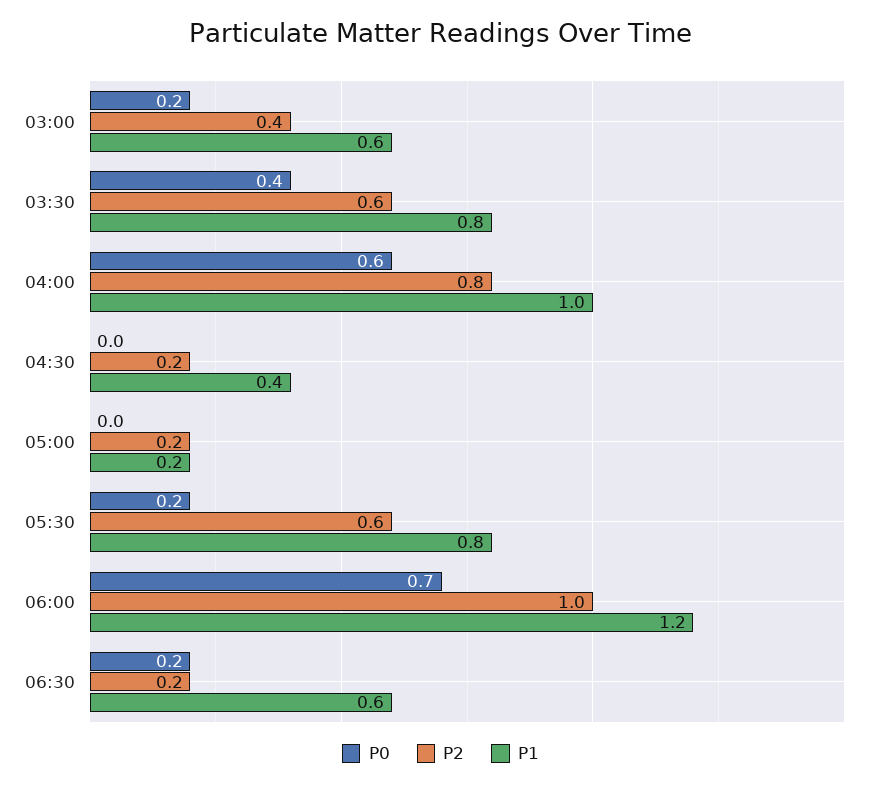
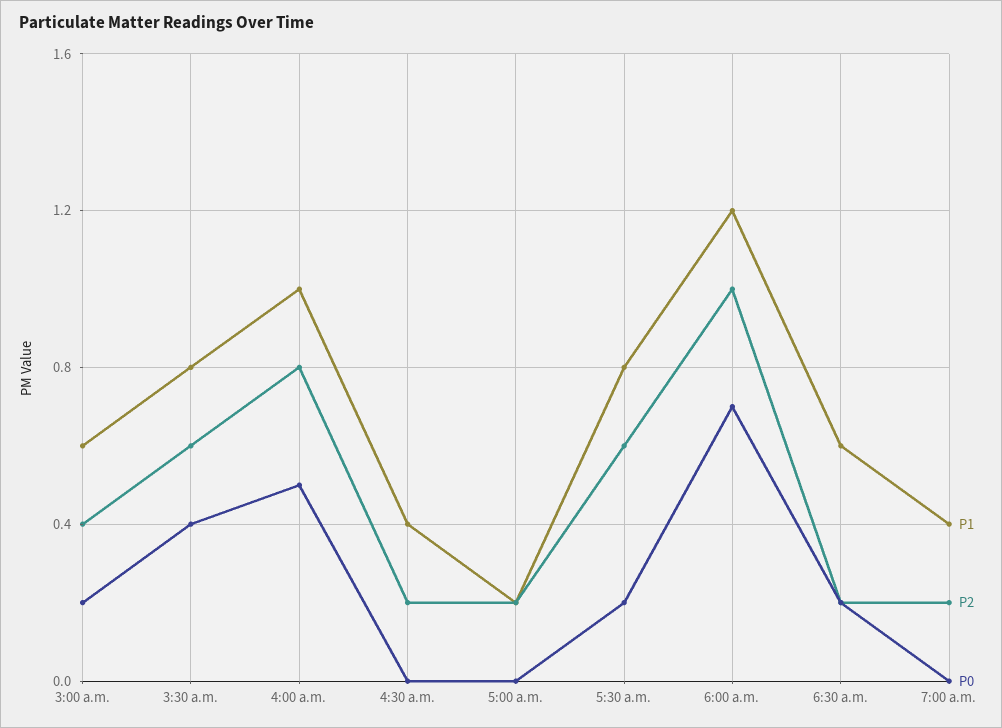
P0, 04:00: 0.6 -> 0.5
P1, 7:00 a.m.: none -> 0.4
P2, 7:00 a.m.: none -> 0.2
P0, 7:00 a.m.: none -> 0

